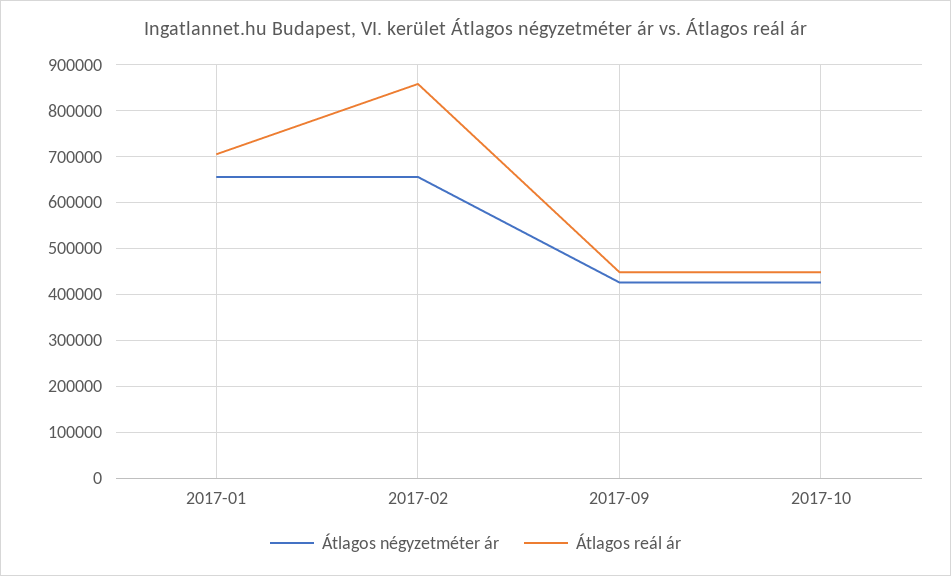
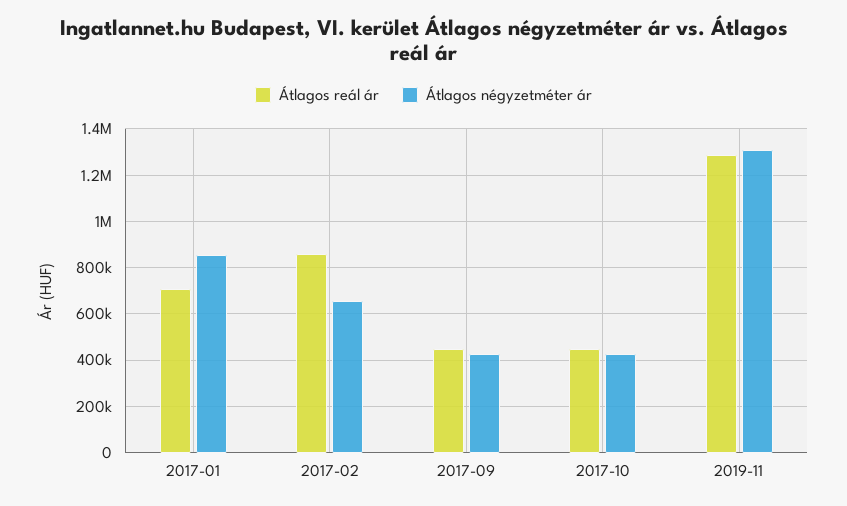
Átlagos négyzetméter ár, 2017-01: 660000 -> 850000
Átlagos reál ár, 2019-11: none -> 1300000
Átlagos négyzetméter ár, 2019-11: none -> 1300000

